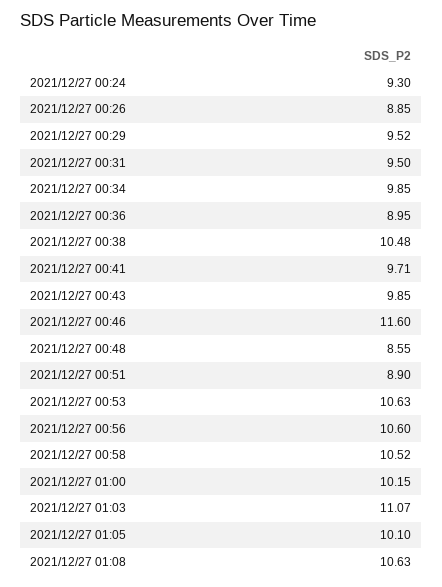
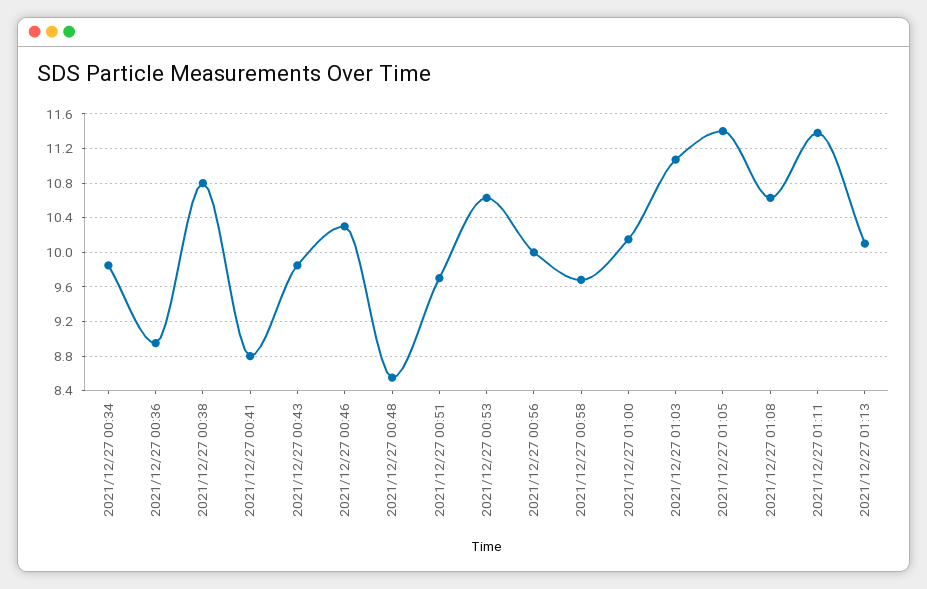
2021/12/27 00:24: 9.3 -> none
2021/12/27 00:26: 8.85 -> none
2021/12/27 00:29: 9.52 -> none
2021/12/27 00:31: 9.5 -> none
2021/12/27 00:38: 10.48 -> 10.8
2021/12/27 00:41: 9.71 -> 8.8
2021/12/27 00:46: 11.6 -> 10.3
2021/12/27 00:51: 8.9 -> 9.7
2021/12/27 00:56: 10.6 -> 10
2021/12/27 00:58: 10.52 -> 9.7
2021/12/27 01:05: 10.1 -> 11.4
2021/12/27 01:11: none -> 11.4
2021/12/27 01:13: none -> 10.1

